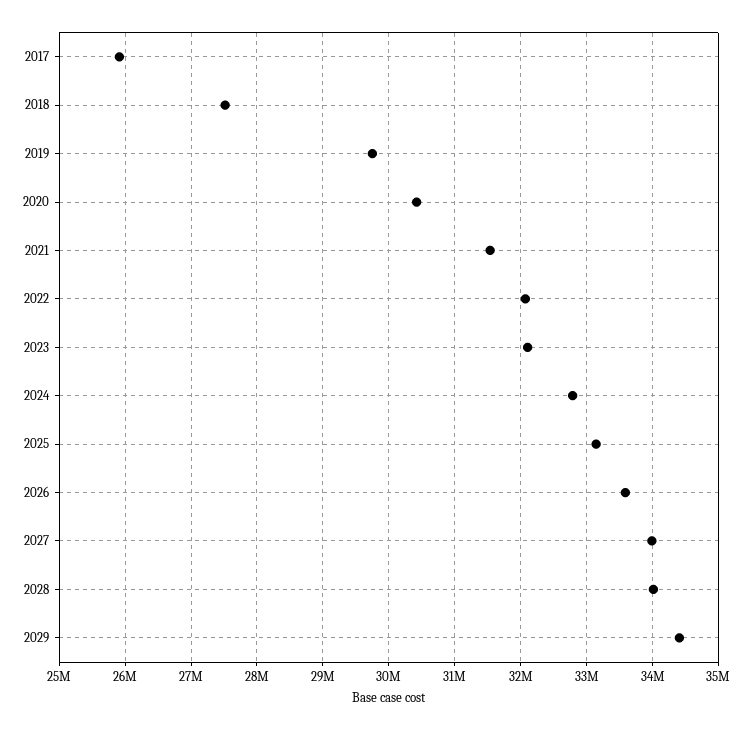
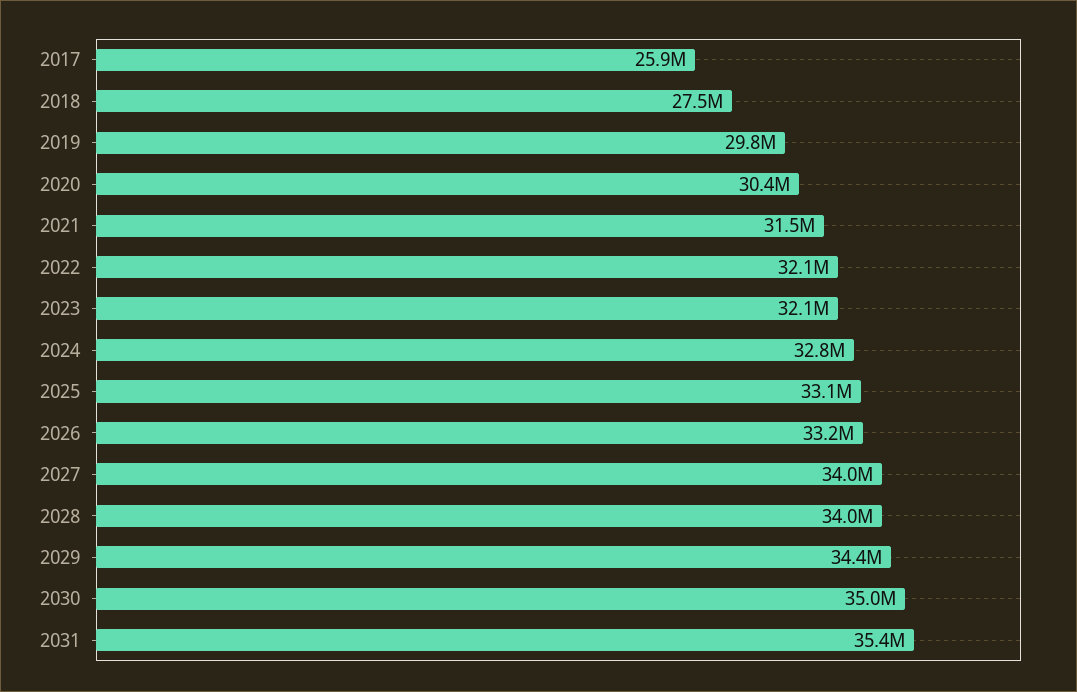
2026: 33600000 -> 33200000
2030: none -> 35000000
2031: none -> 35400000

